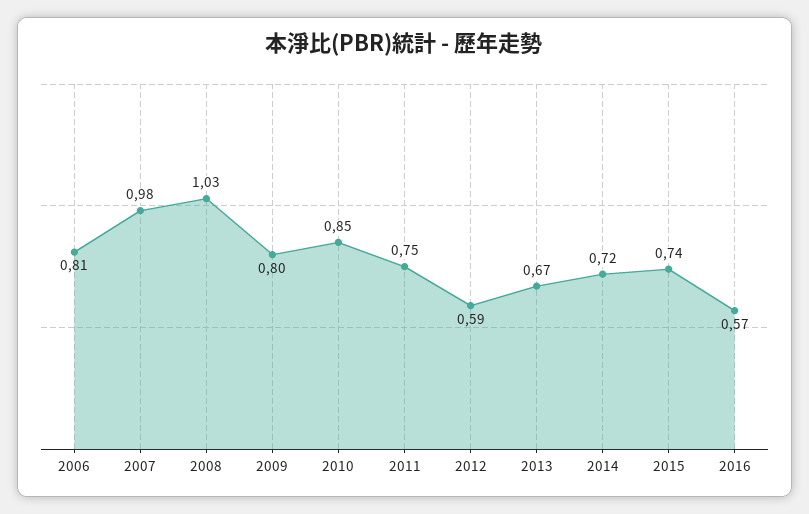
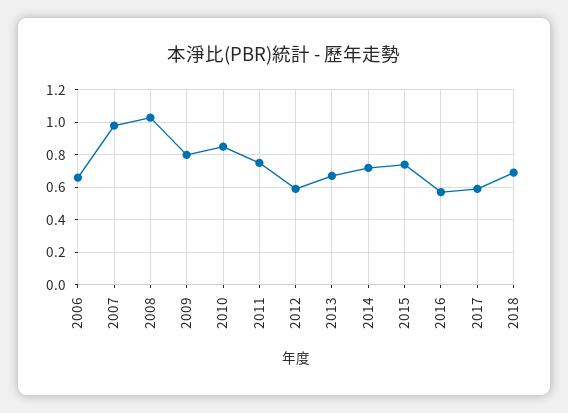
2006: 0.81 -> 0.65
2017: none -> 0.6
2018: none -> 0.7

